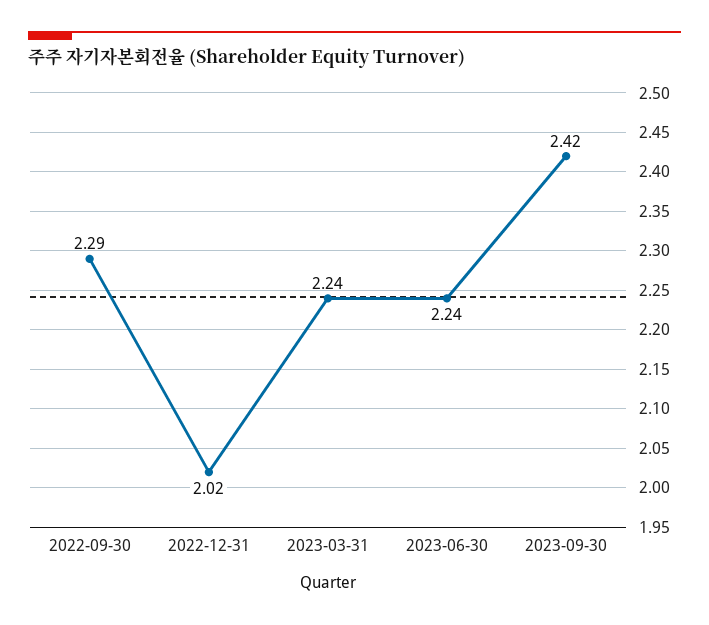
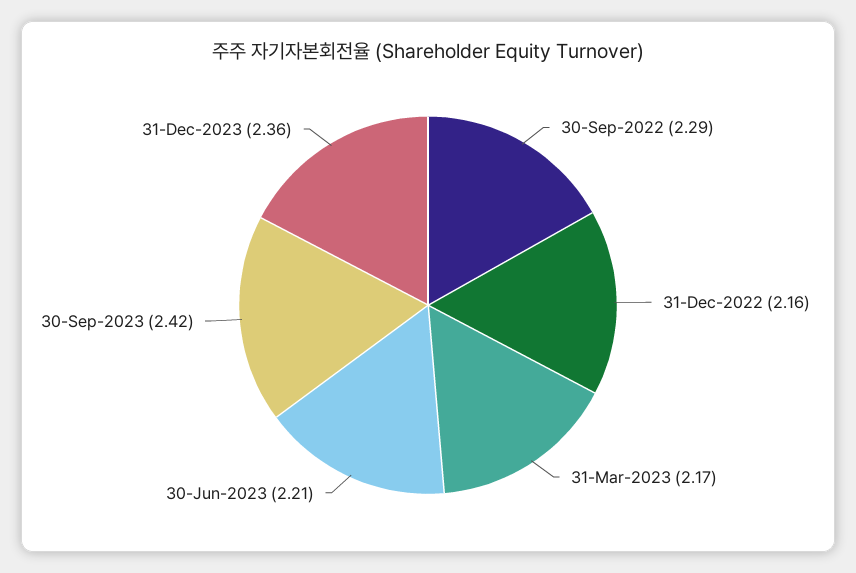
2022-12-31: 2.02 -> 2.16
2023-03-31: 2.24 -> 2.17
2023-06-30: 2.24 -> 2.21
31-Dec-2023: none -> 2.36

